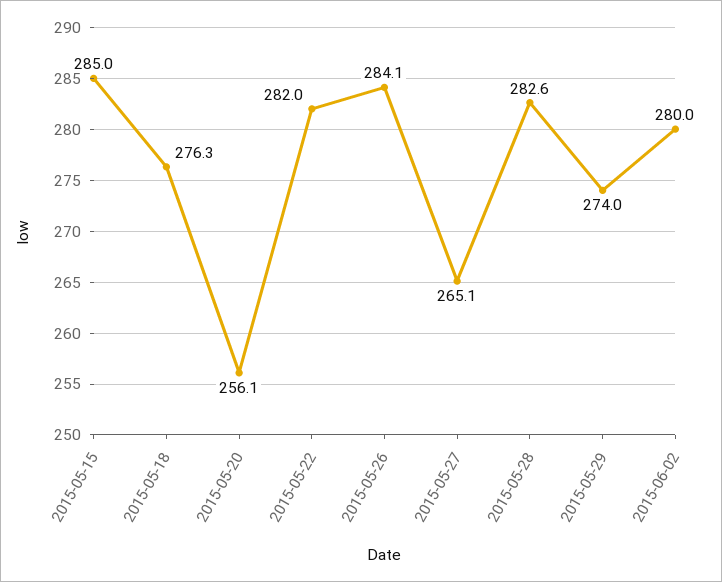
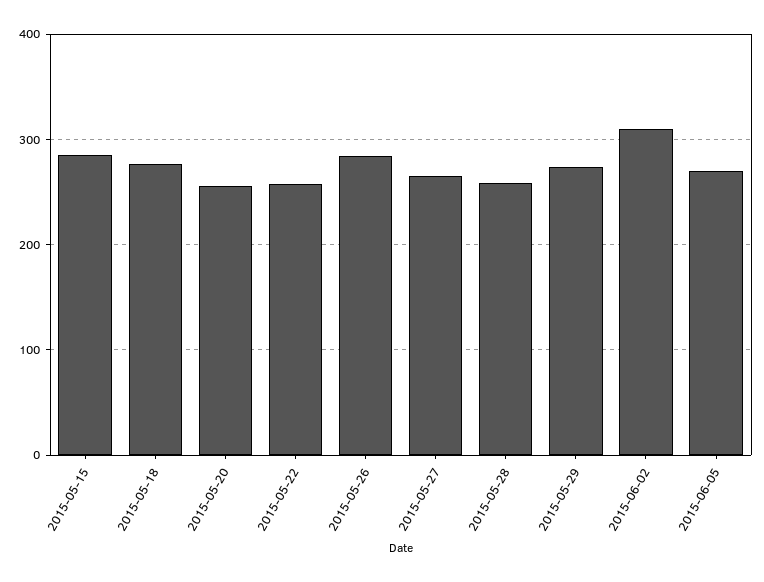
2015-05-22: 282 -> 260
2015-05-28: 282.6 -> 260
2015-06-02: 280 -> 310
2015-06-05: none -> 270

